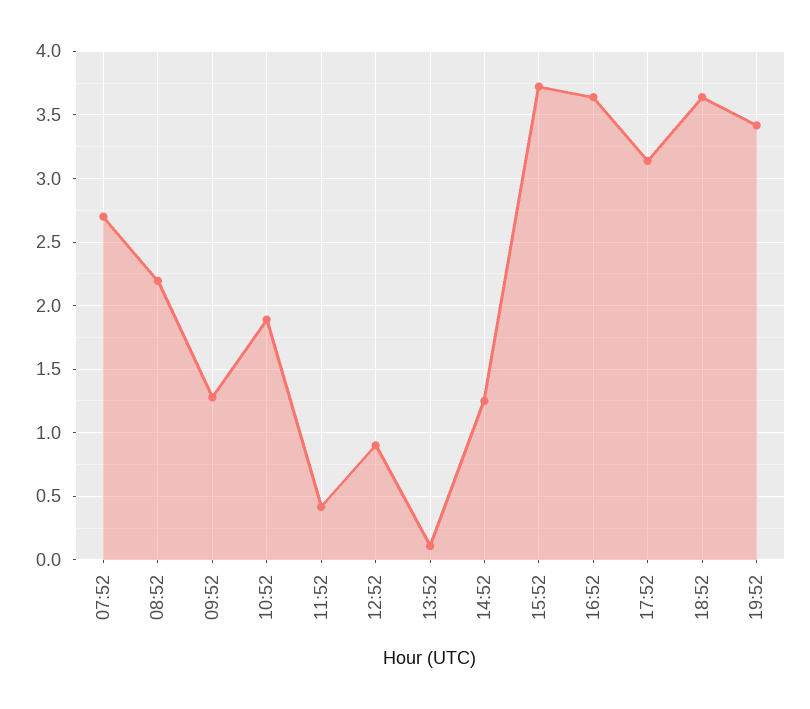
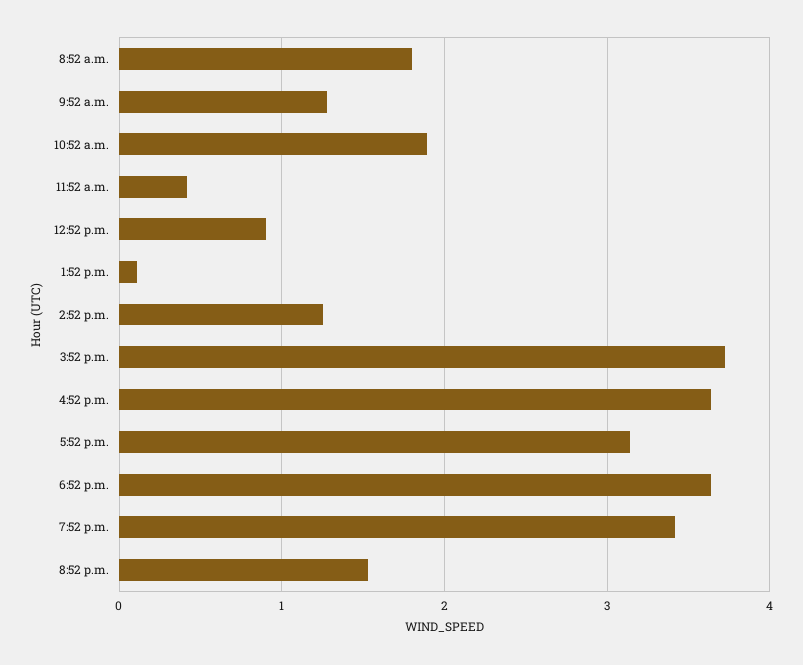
07:52: 2.7 -> none
08:52: 2.2 -> 1.8
8:52 p.m.: none -> 1.5

